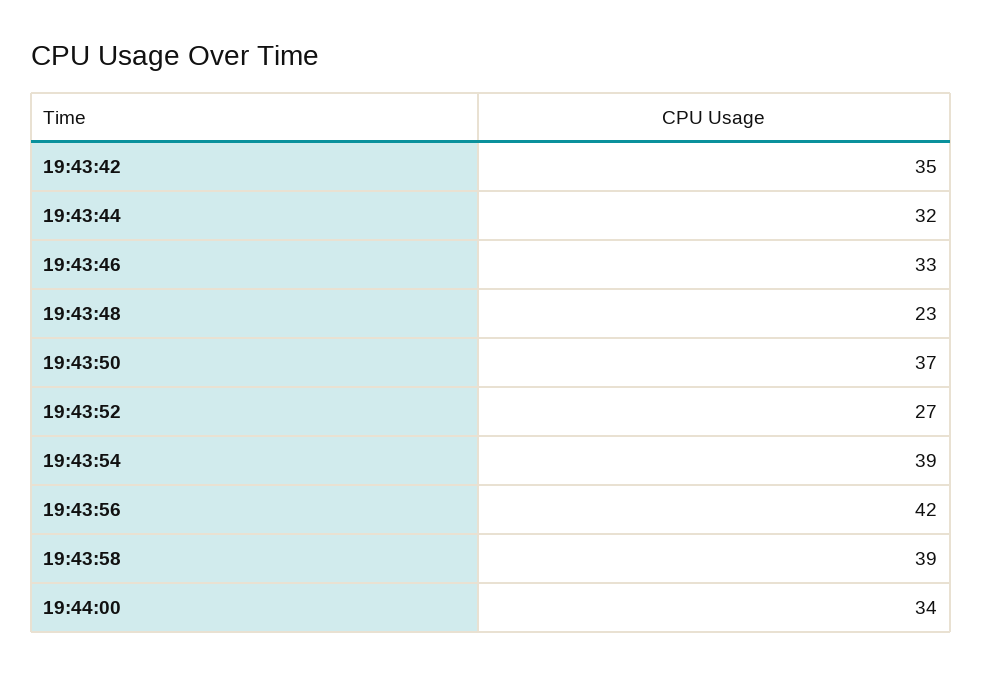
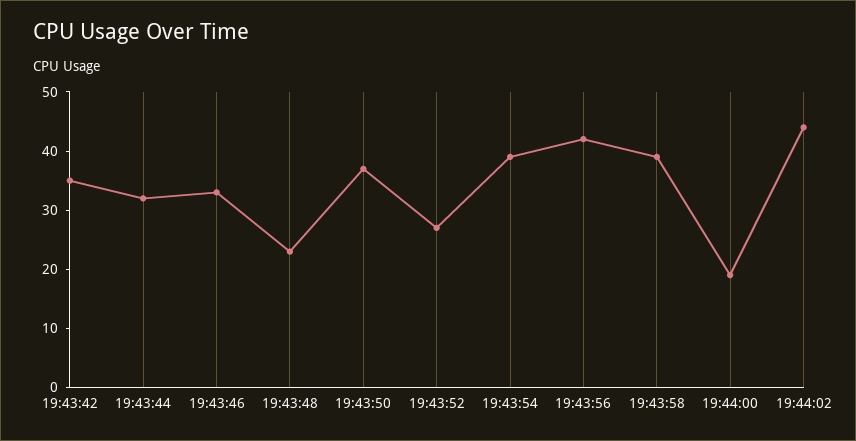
19:44:00: 34 -> 20
19:44:02: none -> 45

